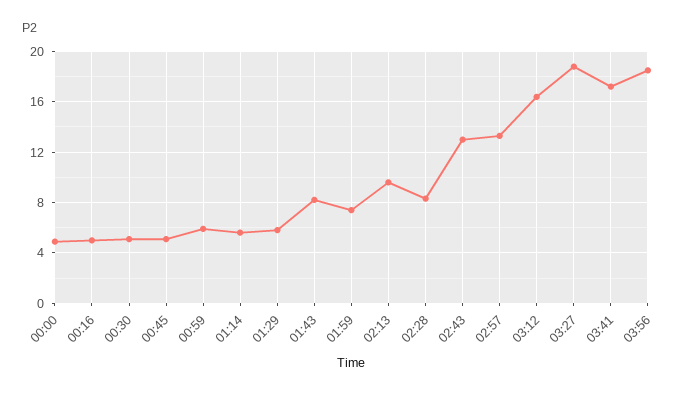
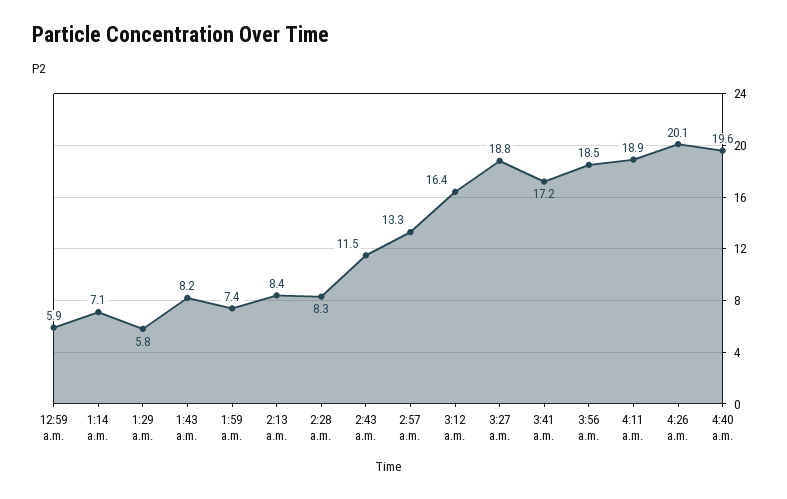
00:00: 5 -> none
00:16: 5 -> none
00:30: 5 -> none
00:45: 5 -> none
01:14: 5.5 -> 7.1
02:13: 9.5 -> 8.4
02:43: 13 -> 11.5
4:11 a.m.: none -> 18.9
4:26 a.m.: none -> 20.1
4:40 a.m.: none -> 19.6

